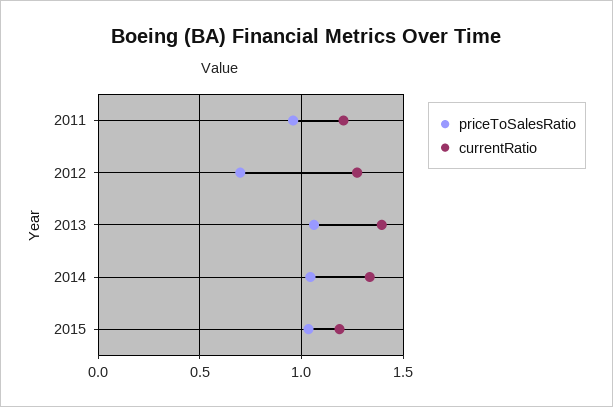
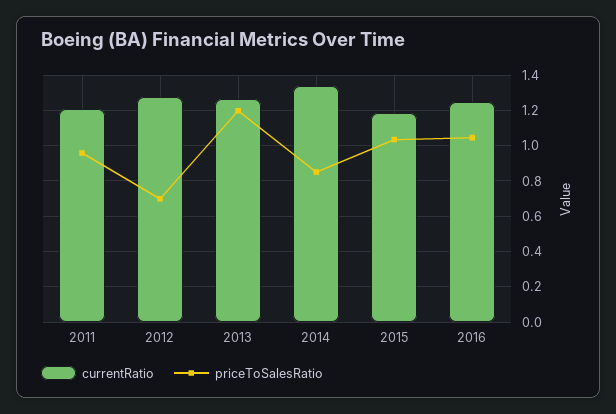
priceToSalesRatio, 2013: 1.05 -> 1.2
currentRatio, 2013: 1.4 -> 1.25
priceToSalesRatio, 2014: 1.05 -> 0.85
currentRatio, 2016: none -> 1.25
priceToSalesRatio, 2016: none -> 1.05

